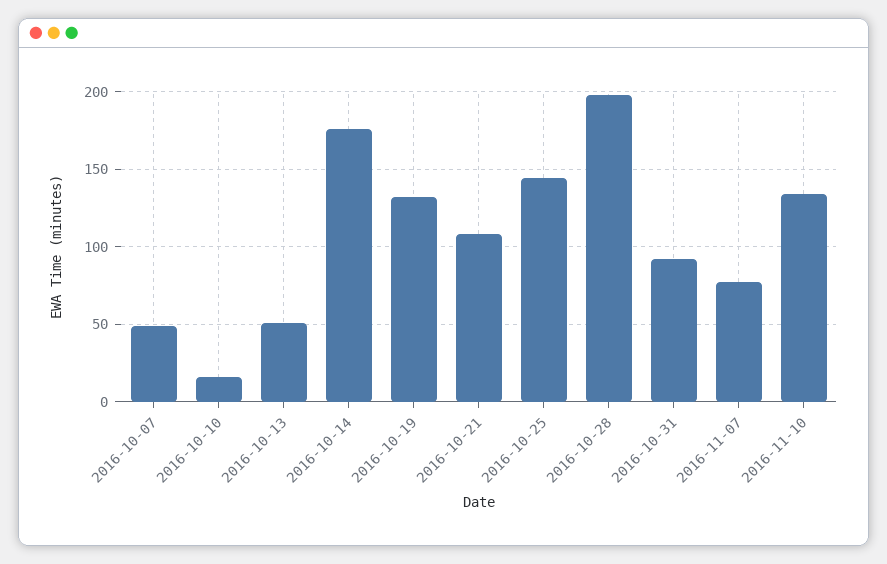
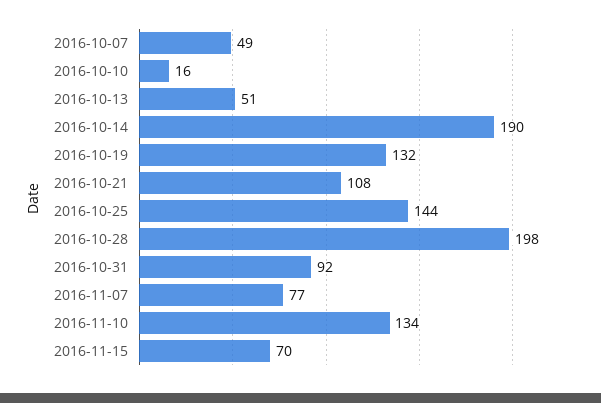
2016-10-14: 175 -> 190
2016-11-15: none -> 70

